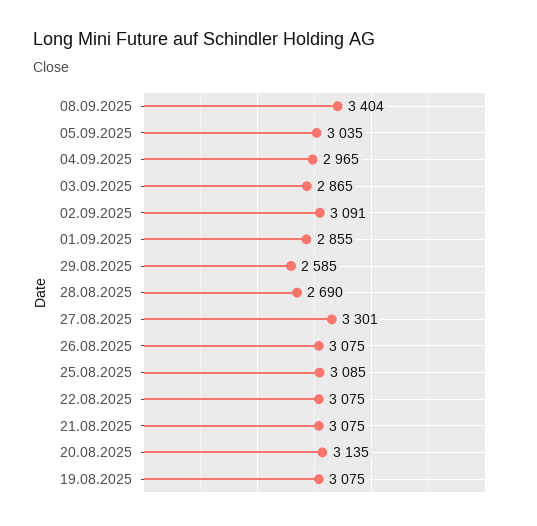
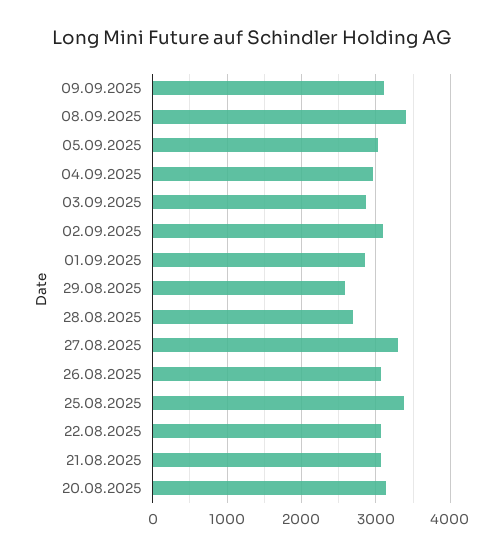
25.08.2025: 3085 -> 3400
19.08.2025: 3075 -> none
09.09.2025: none -> 3100

